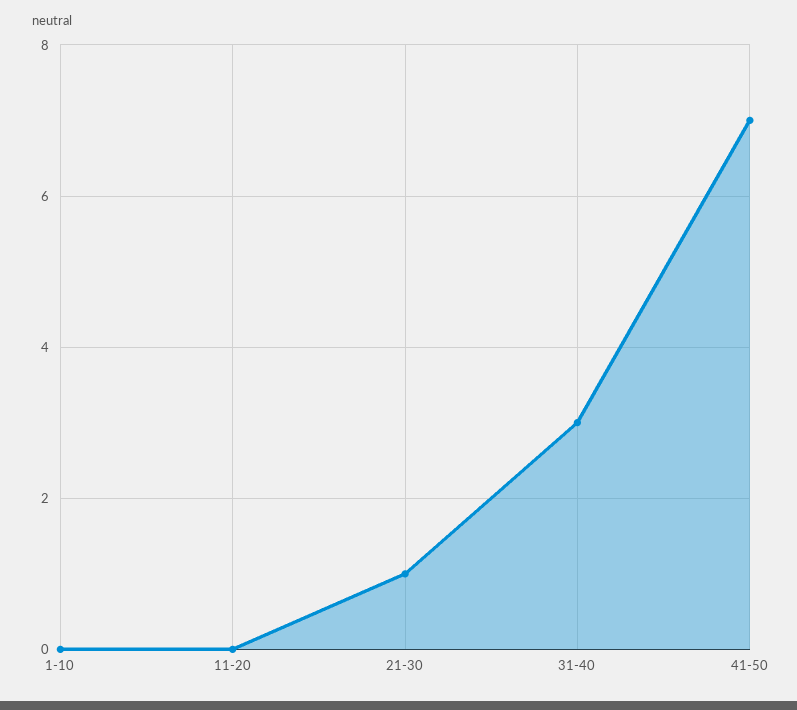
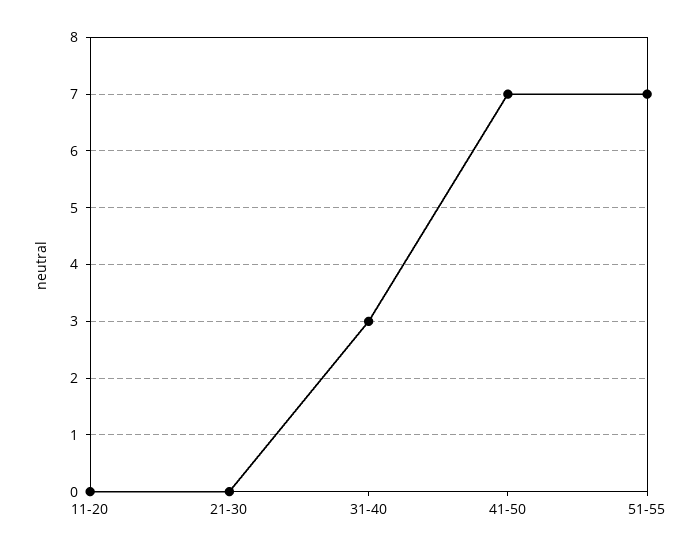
1-10: 0 -> none
21-30: 1 -> 0
51-55: none -> 7

